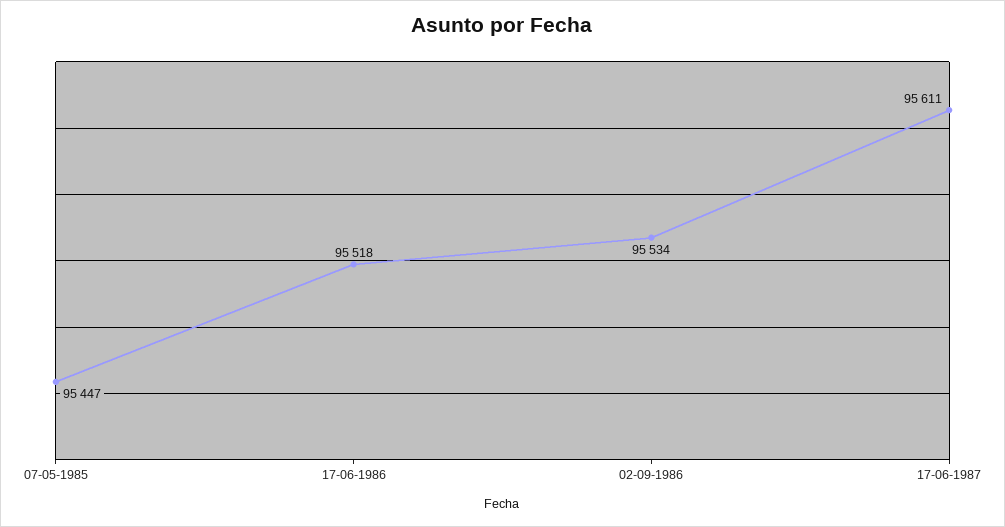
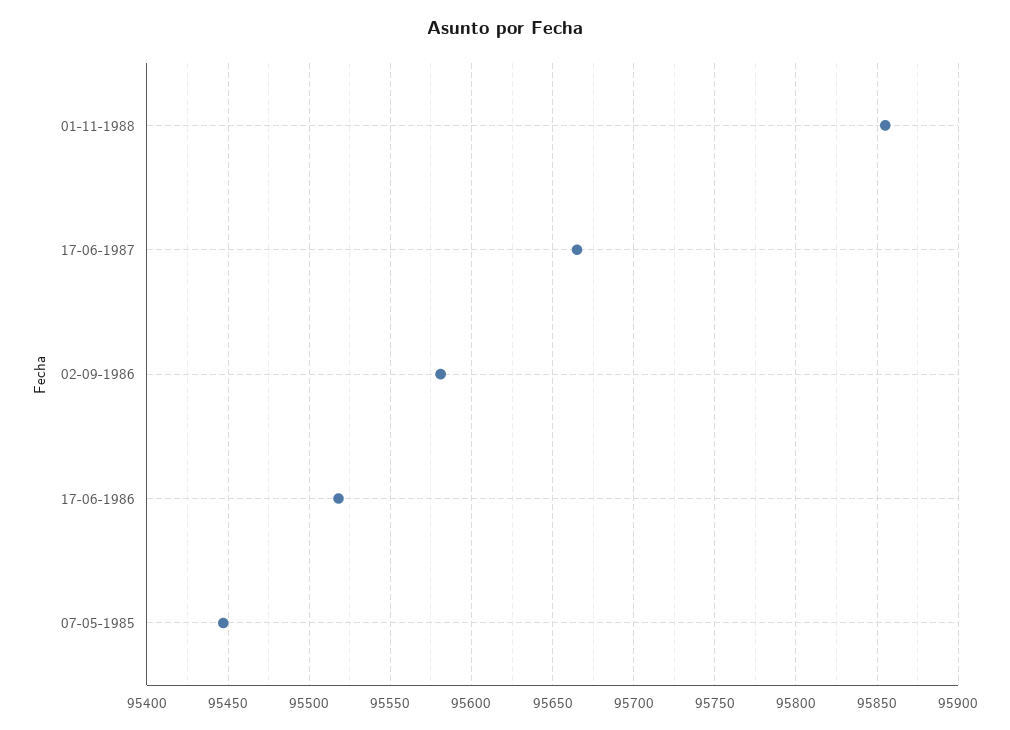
02-09-1986: 95534 -> 95580
17-06-1987: 95611 -> 95665
01-11-1988: none -> 95855

